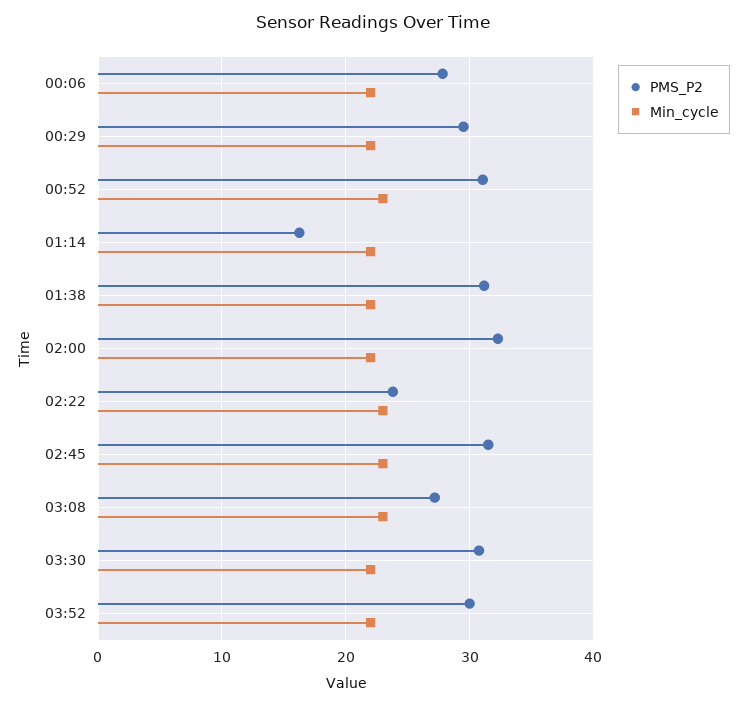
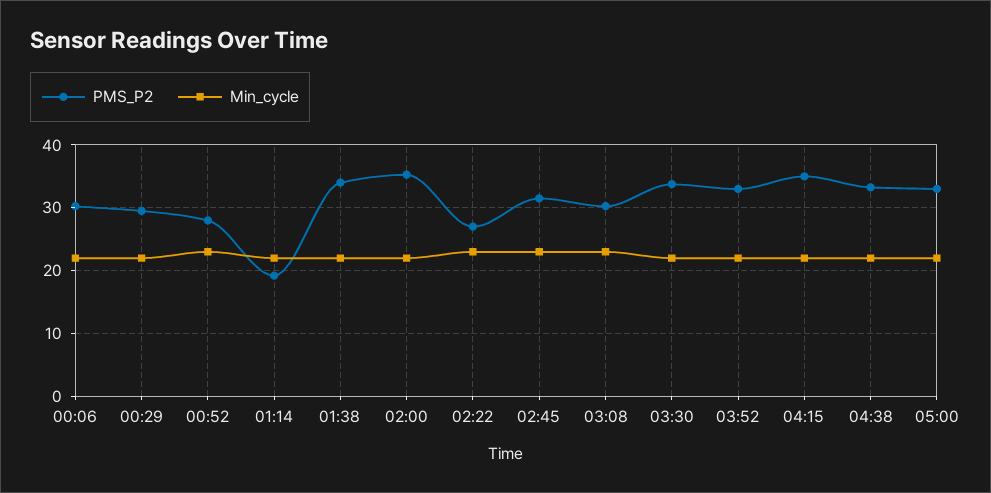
PMS_P2, 00:06: 28 -> 30
PMS_P2, 00:52: 31 -> 28
PMS_P2, 01:14: 16 -> 19
PMS_P2, 01:38: 31 -> 34
PMS_P2, 02:00: 32 -> 35
PMS_P2, 02:22: 24 -> 27
PMS_P2, 03:08: 27 -> 30
PMS_P2, 03:30: 31 -> 34
PMS_P2, 03:52: 30 -> 33
PMS_P2, 04:15: none -> 35
Min_cycle, 04:15: none -> 22
PMS_P2, 04:38: none -> 33
Min_cycle, 04:38: none -> 22
PMS_P2, 05:00: none -> 33
Min_cycle, 05:00: none -> 22

